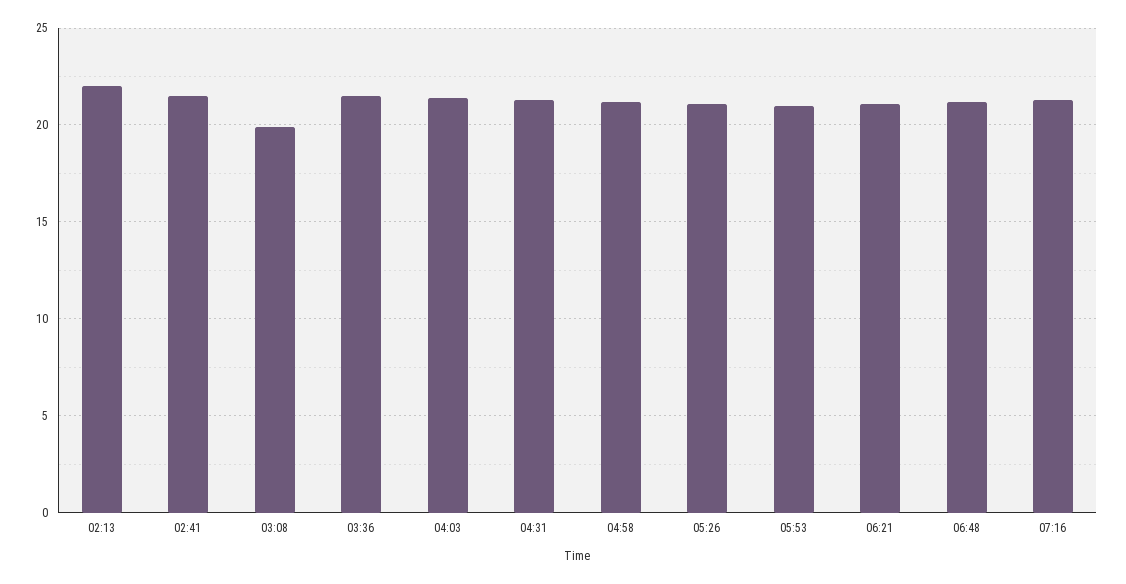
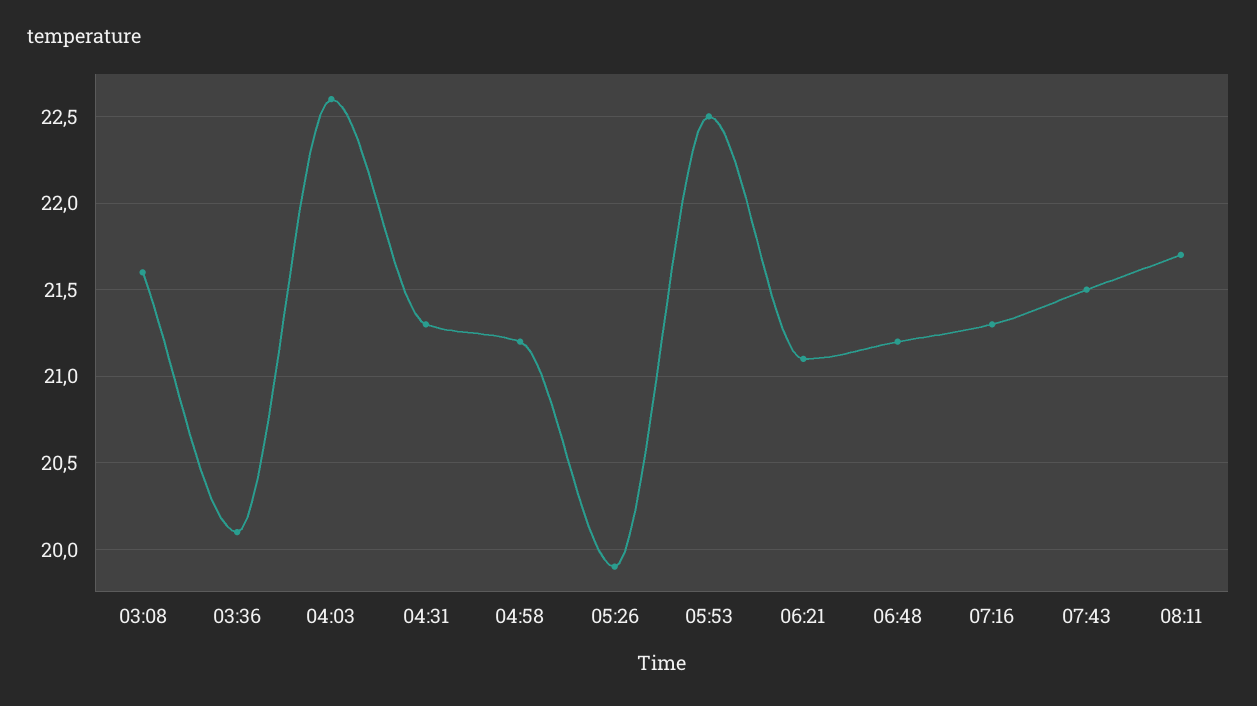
02:13: 22 -> none
02:41: 21.5 -> none
03:08: 20 -> 21.6
03:36: 21.5 -> 20.1
04:03: 21.5 -> 22.6
05:26: 21 -> 19.9
05:53: 21 -> 22.5
07:43: none -> 21.5
08:11: none -> 21.7

